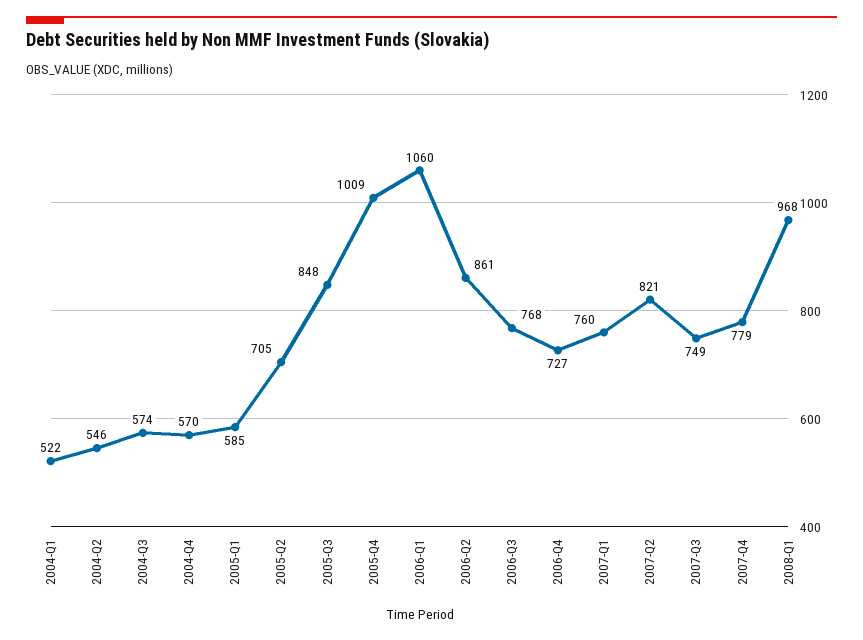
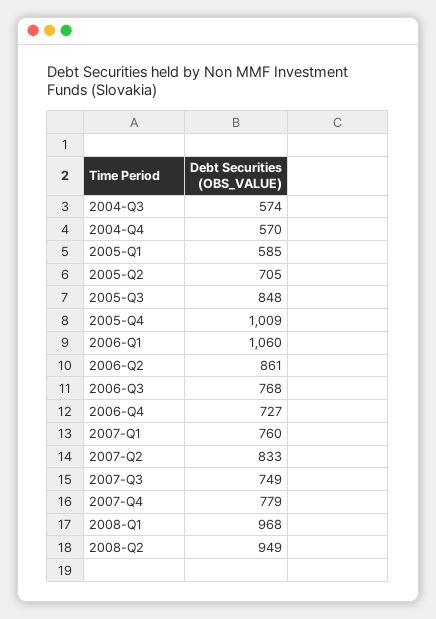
2004-Q1: 522 -> none
2004-Q2: 546 -> none
2007-Q2: 821 -> 833
2008-Q2: none -> 949

